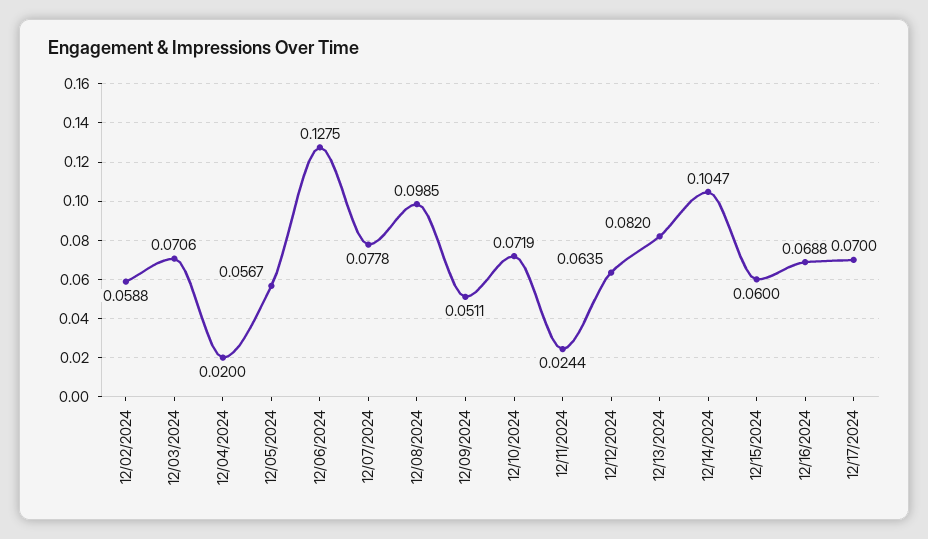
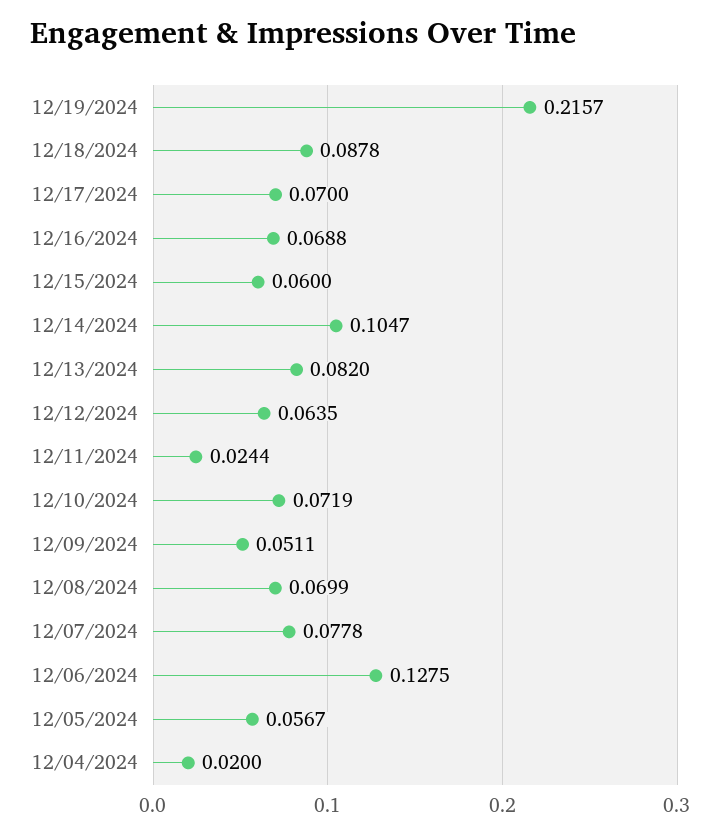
12/02/2024: 0.0588 -> none
12/03/2024: 0.0706 -> none
12/08/2024: 0.0985 -> 0.0699
12/19/2024: none -> 0.2157
12/18/2024: none -> 0.0878

